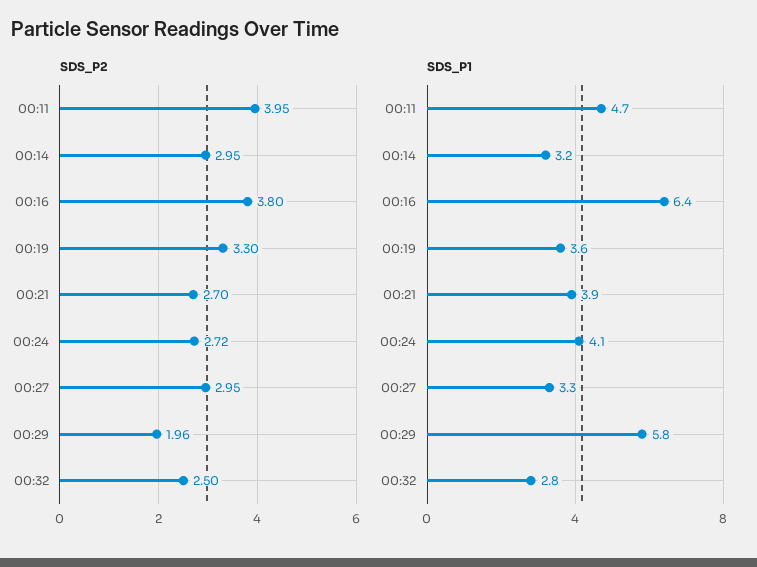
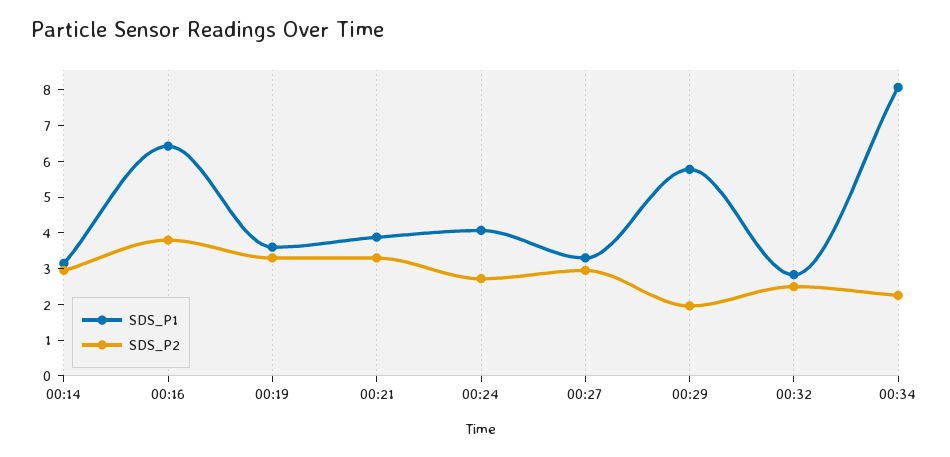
SDS_P2, 00:11: 3.95 -> none
SDS_P2, 00:21: 2.7 -> 3.25
SDS_P1, 00:11: 4.7 -> none
SDS_P1, 00:34: none -> 8
SDS_P2, 00:34: none -> 2.25

